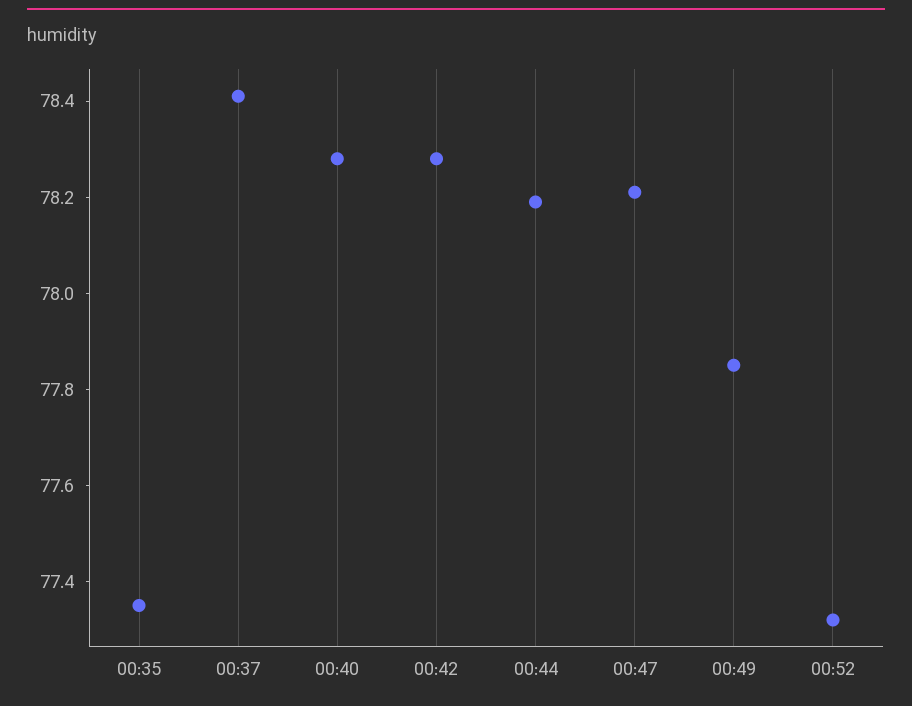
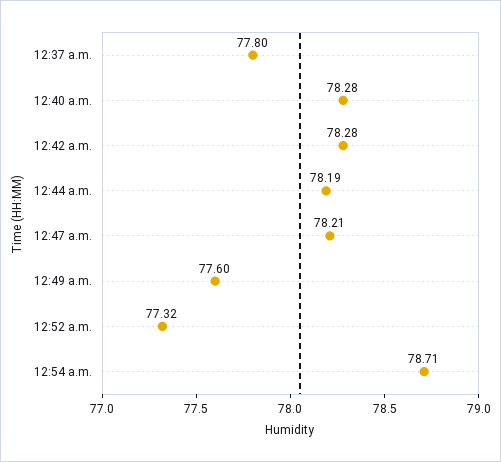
00:35: 77.35 -> none
00:37: 78.4 -> 77.8
00:49: 77.85 -> 77.6
12:54 a.m.: none -> 78.71

